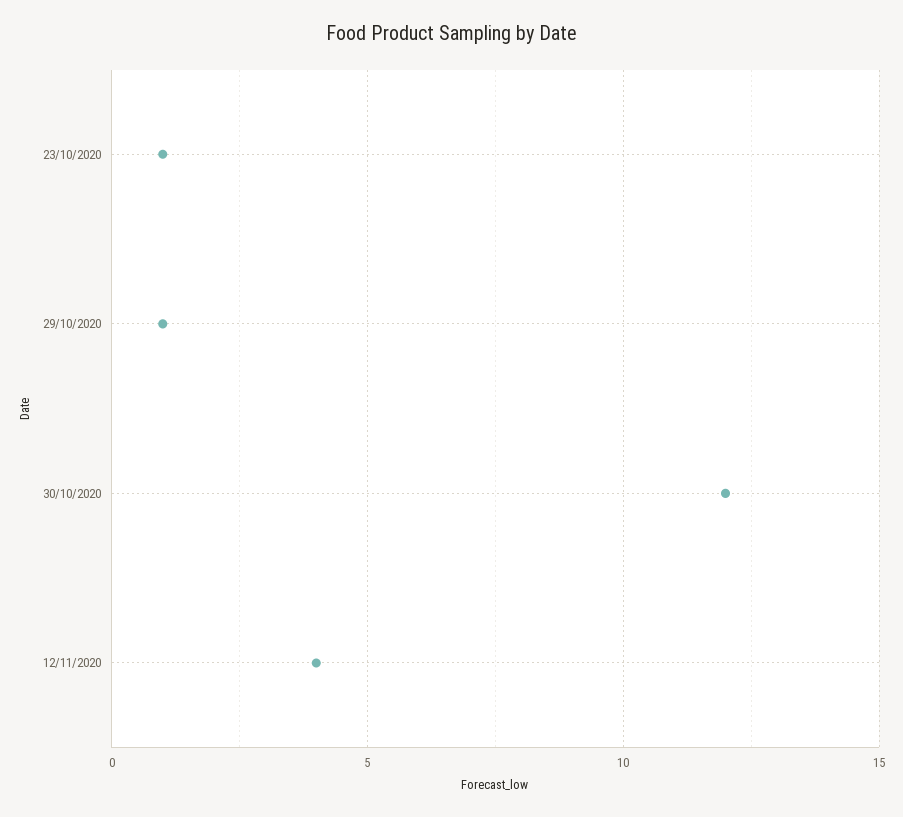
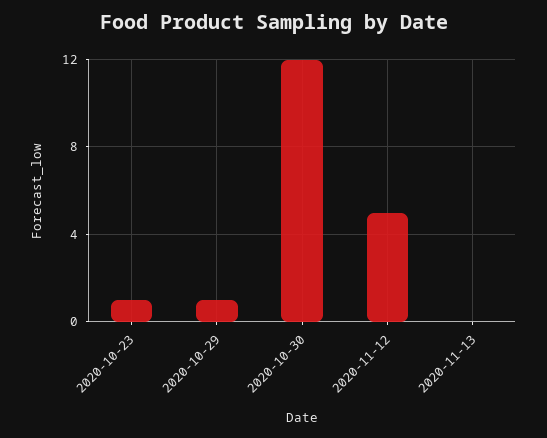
12/11/2020: 4 -> 5
2020-11-13: none -> 0

